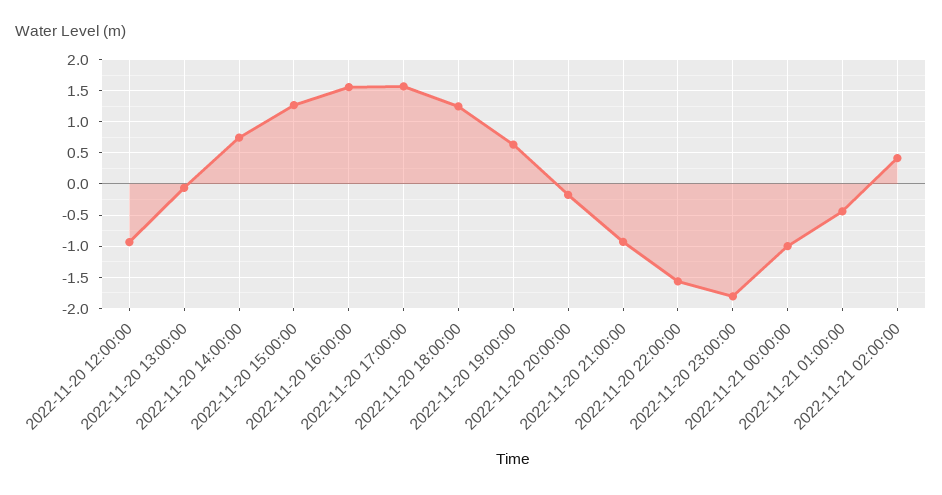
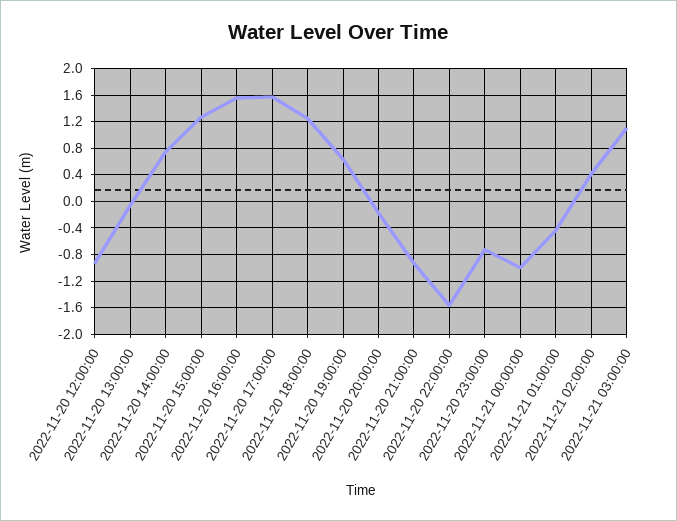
2022-11-20 23:00:00: -1.8 -> -0.7
2022-11-21 03:00:00: none -> 1.1

